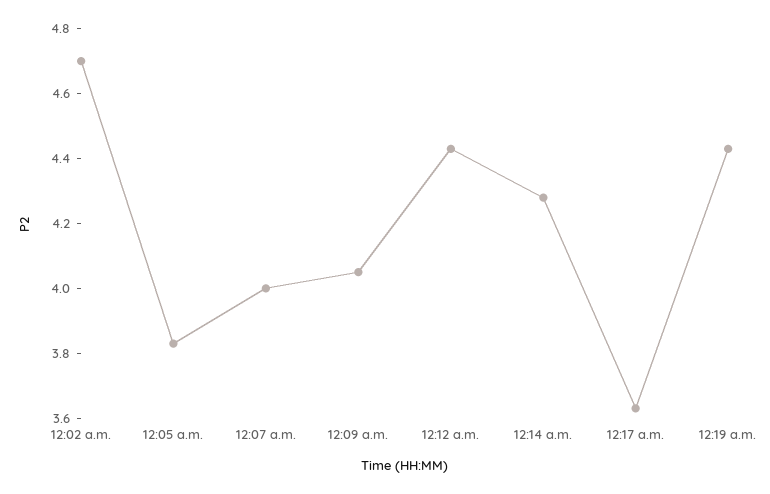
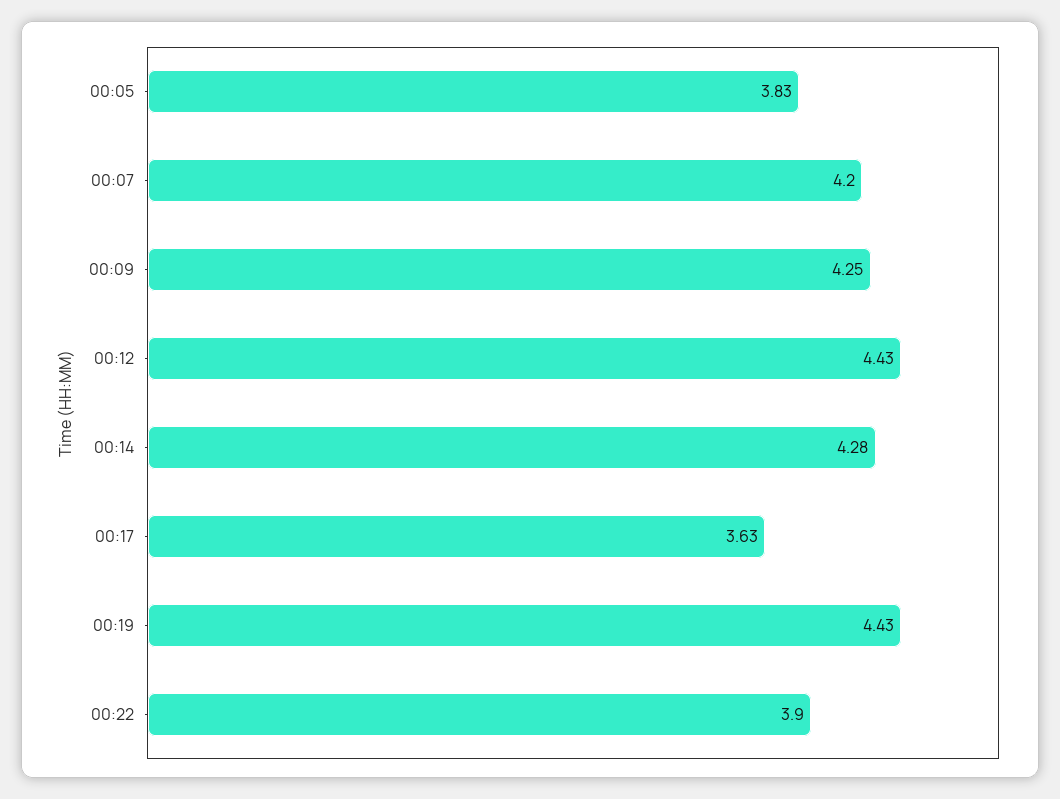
12:02 a.m.: 4.7 -> none
12:07 a.m.: 4 -> 4.2
12:09 a.m.: 4.05 -> 4.25
00:22: none -> 3.9

